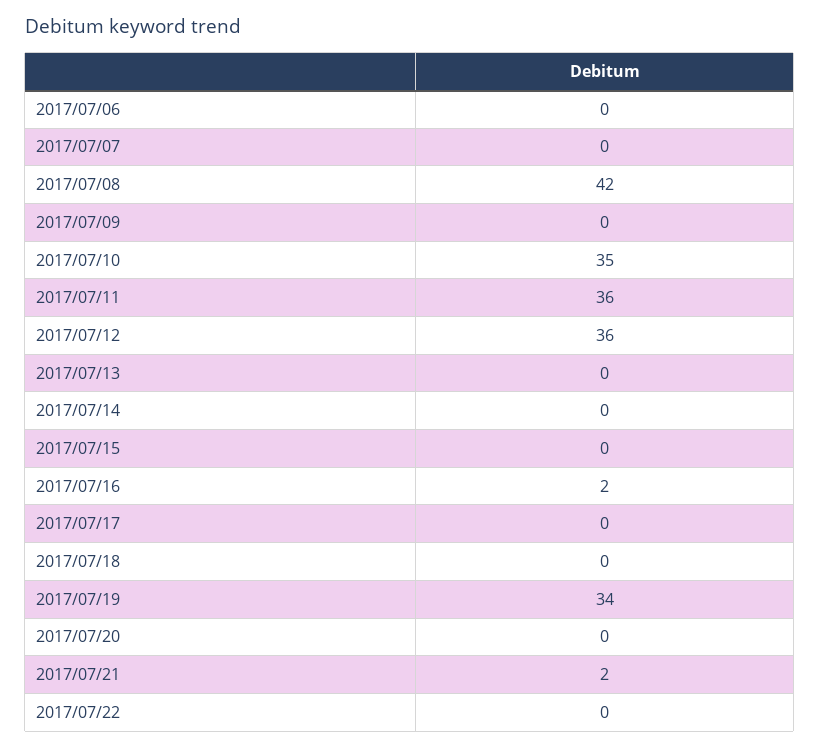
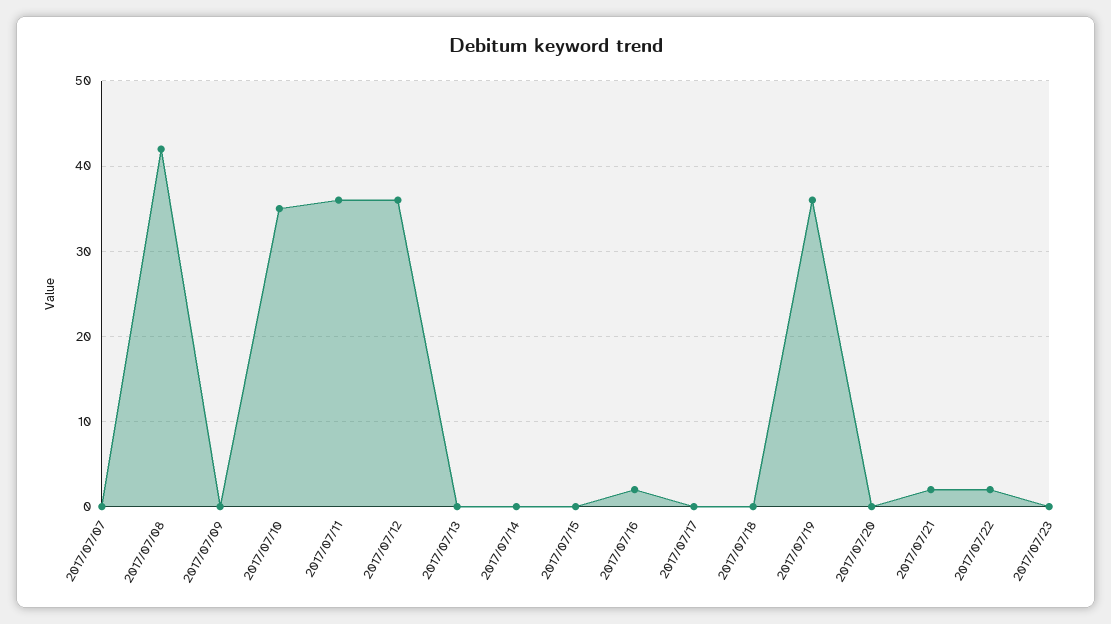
2017/07/06: 0 -> none
2017/07/19: 34 -> 36
2017/07/22: 0 -> 2
2017/07/23: none -> 0

